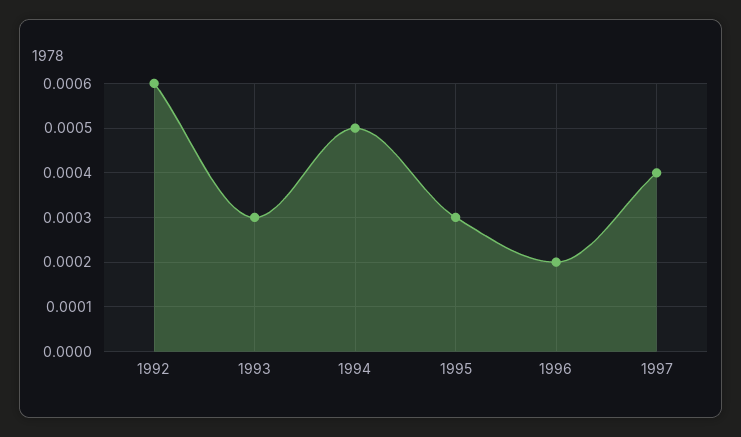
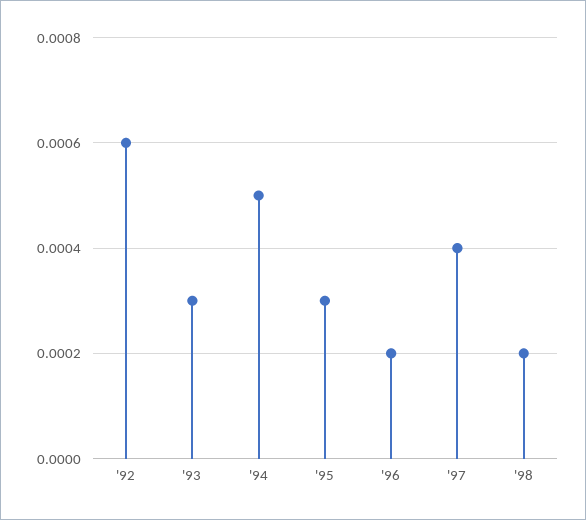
'98: none -> 0.0002

